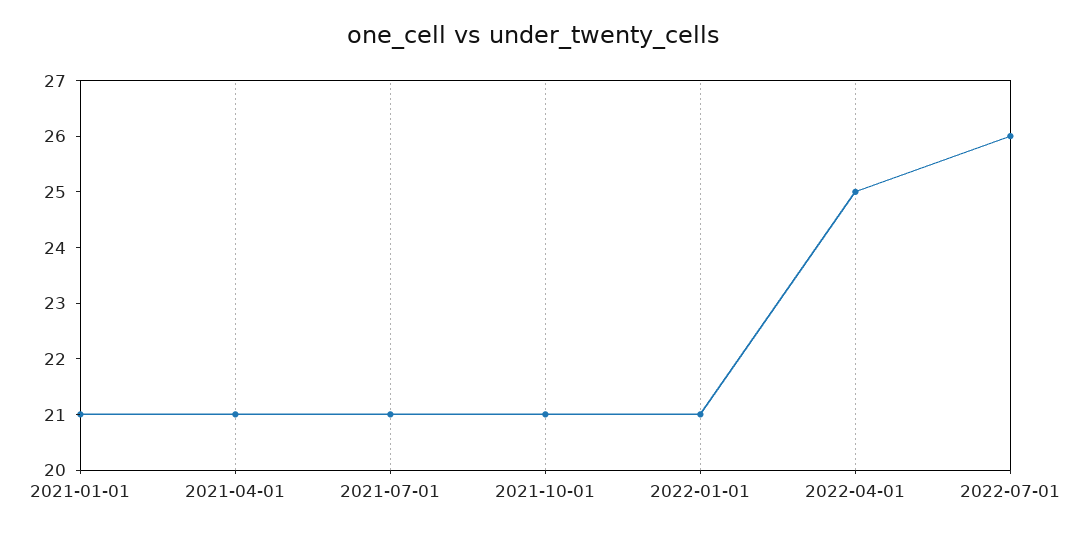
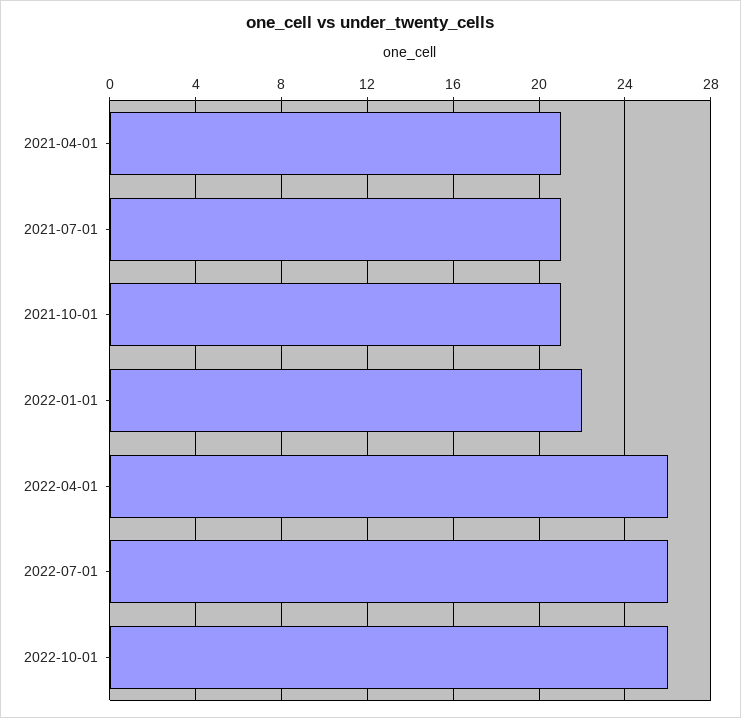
2021-01-01: 21 -> none
2022-01-01: 21 -> 22
2022-04-01: 25 -> 26
2022-10-01: none -> 26

